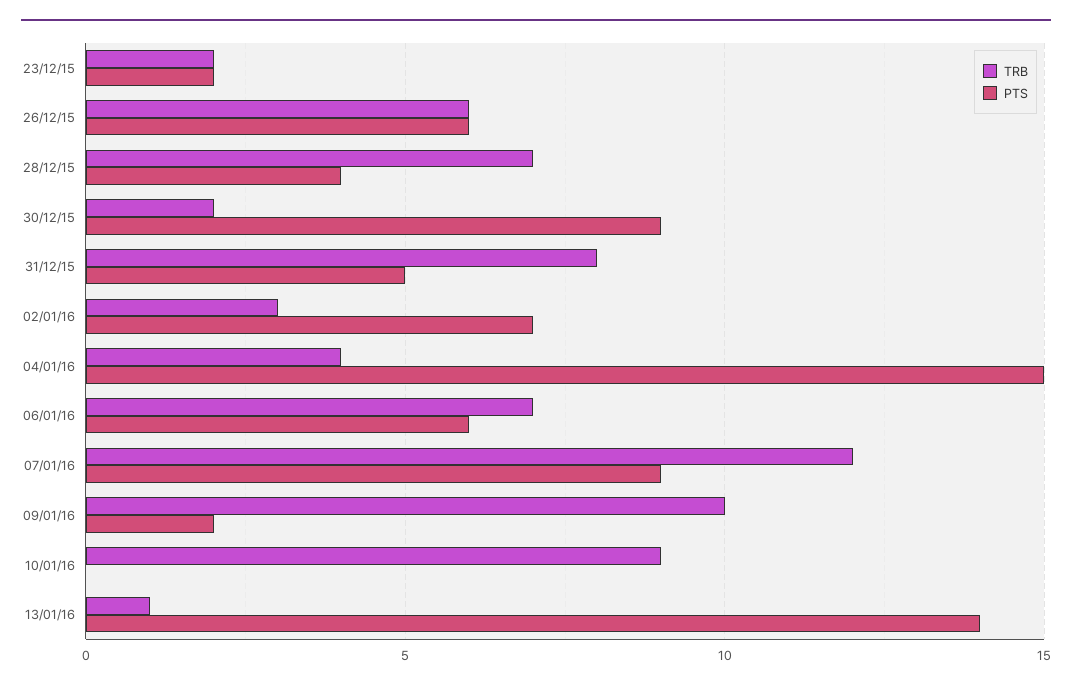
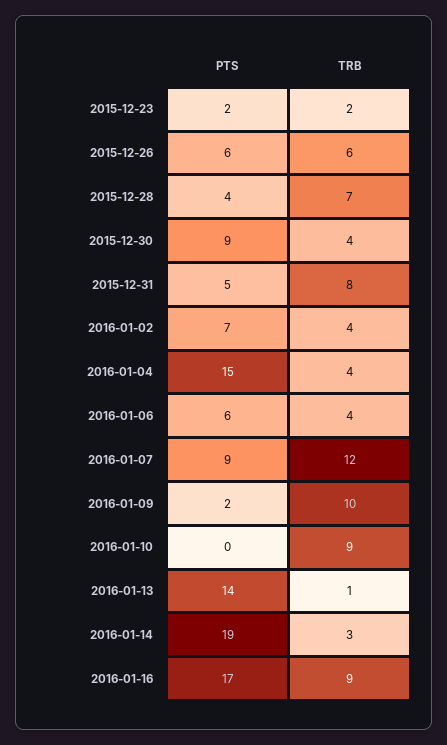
TRB, 30/12/15: 2 -> 4
TRB, 02/01/16: 3 -> 4
TRB, 06/01/16: 7 -> 4
PTS, 2016-01-14: none -> 19
TRB, 2016-01-14: none -> 3
PTS, 2016-01-16: none -> 17
TRB, 2016-01-16: none -> 9

